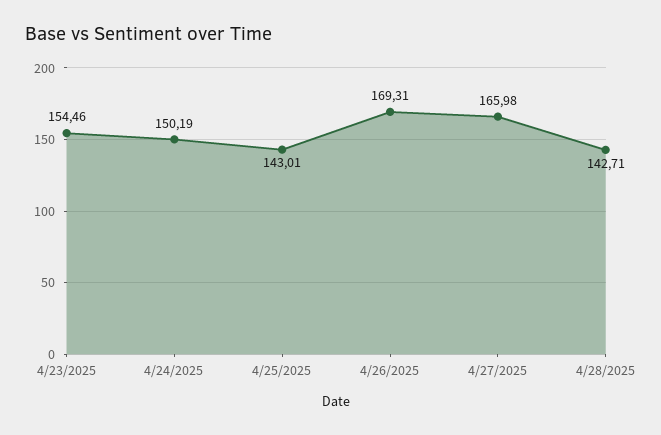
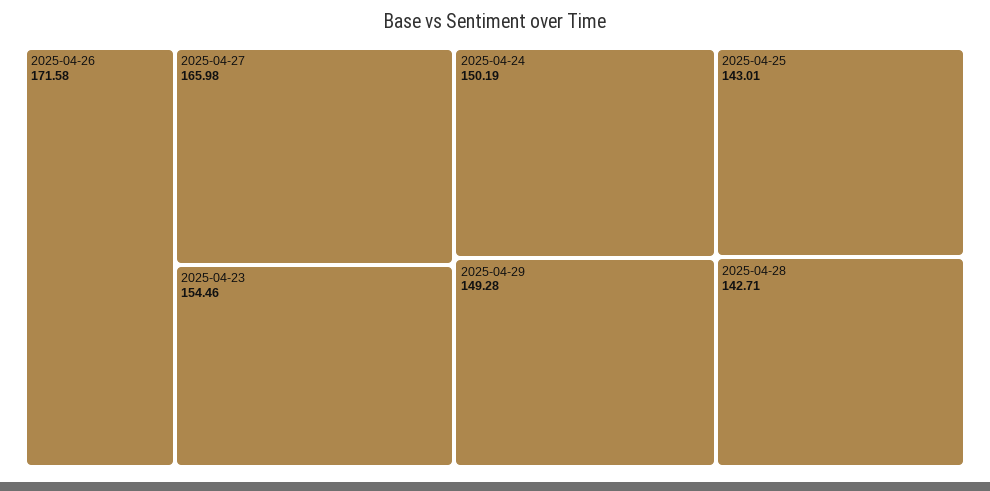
4/26/2025: 169.31 -> 171.58
2025-04-29: none -> 149.28

